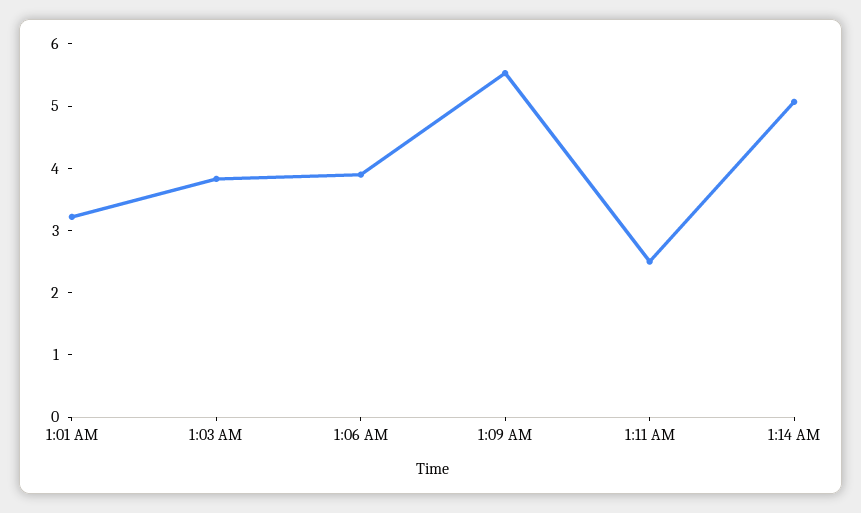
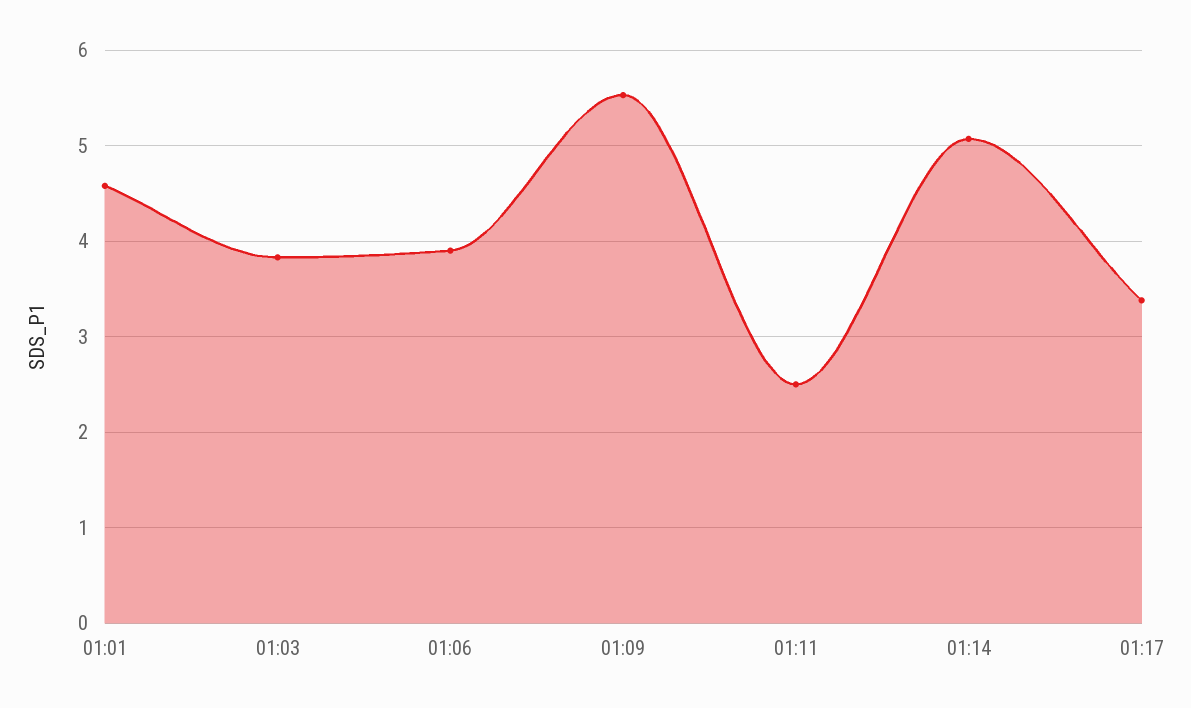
1:01 AM: 3.2 -> 4.6
01:17: none -> 3.4

